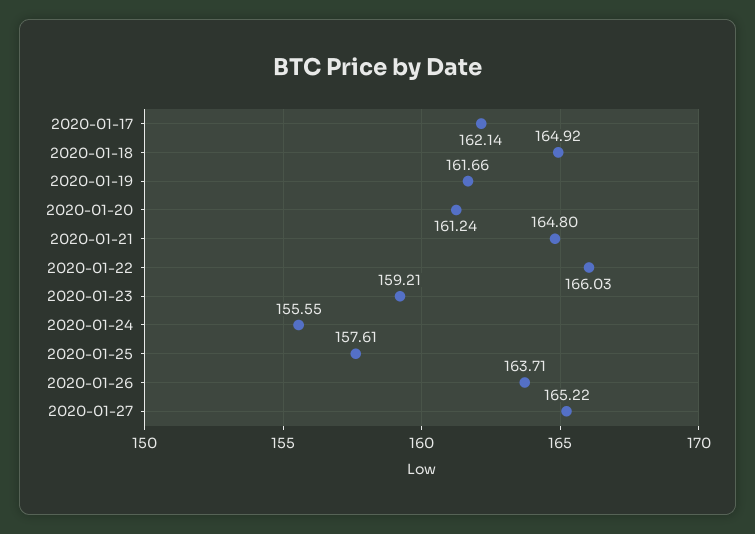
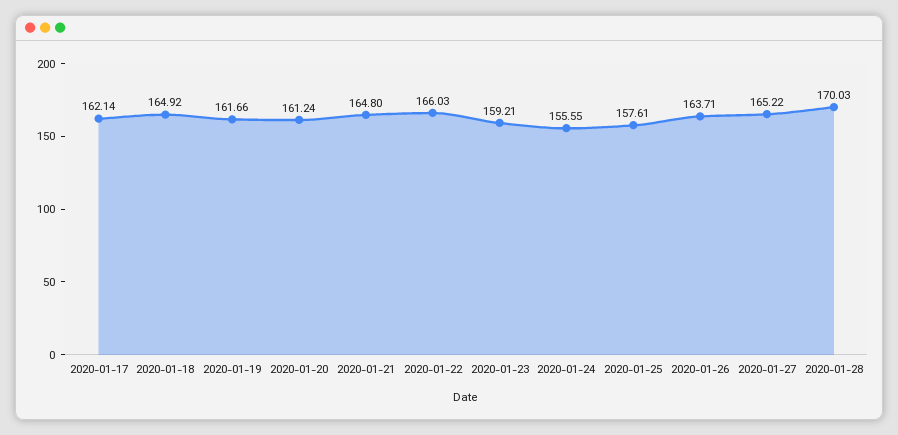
2020-01-28: none -> 170.03

